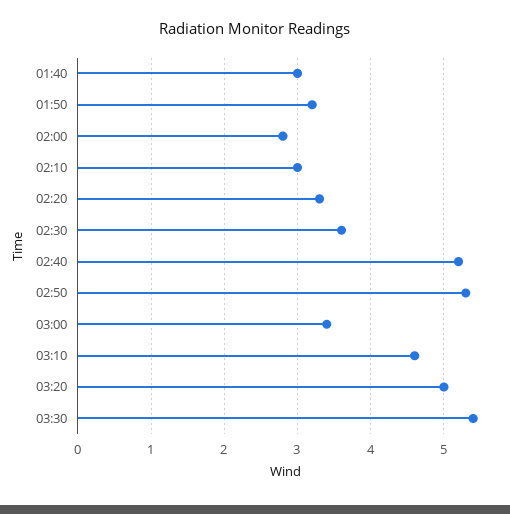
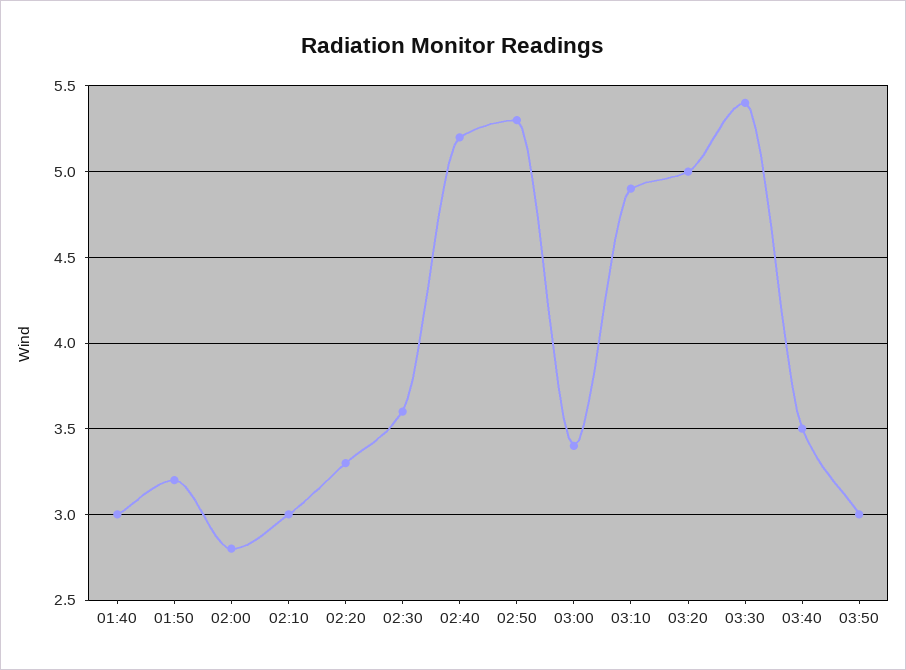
03:10: 4.6 -> 4.9
03:40: none -> 3.5
03:50: none -> 3

